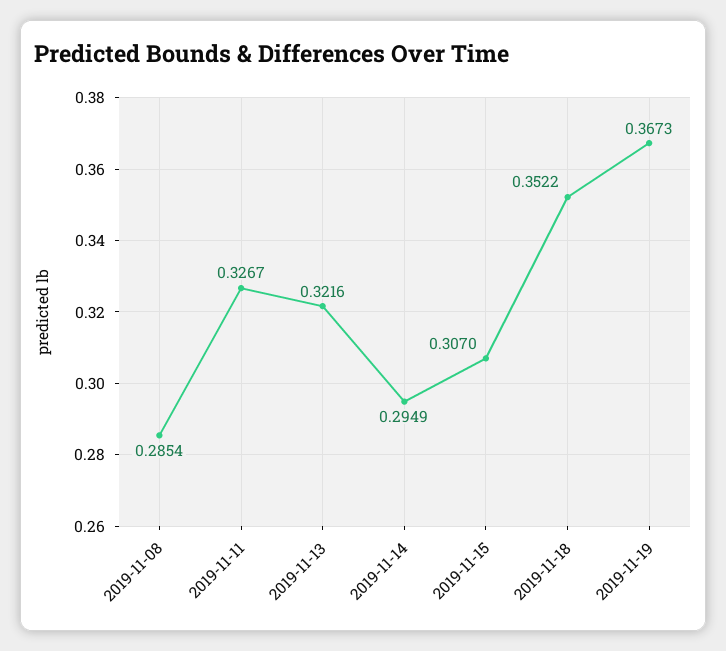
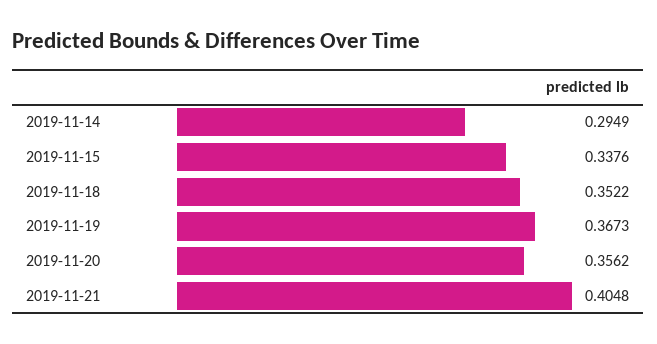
2019-11-08: 0.2854 -> none
2019-11-11: 0.3267 -> none
2019-11-13: 0.3216 -> none
2019-11-15: 0.307 -> 0.3376
2019-11-20: none -> 0.3562
2019-11-21: none -> 0.4048

